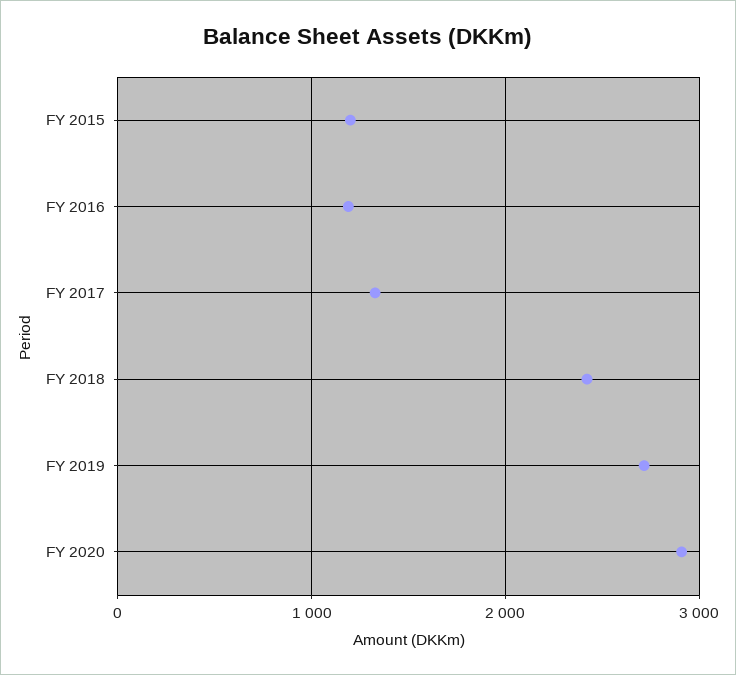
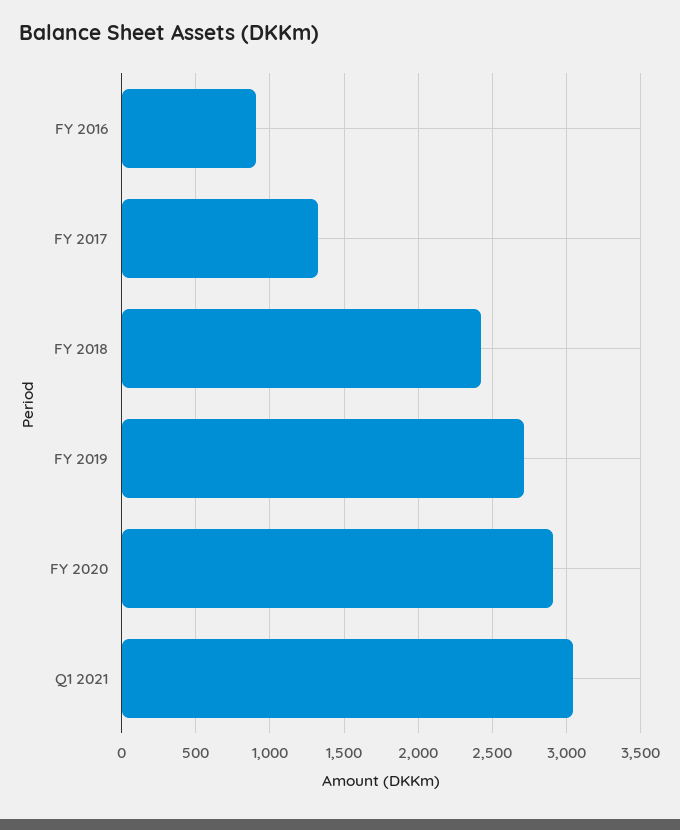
FY 2015: 1200 -> none
FY 2016: 1200 -> 900
Q1 2021: none -> 3050

